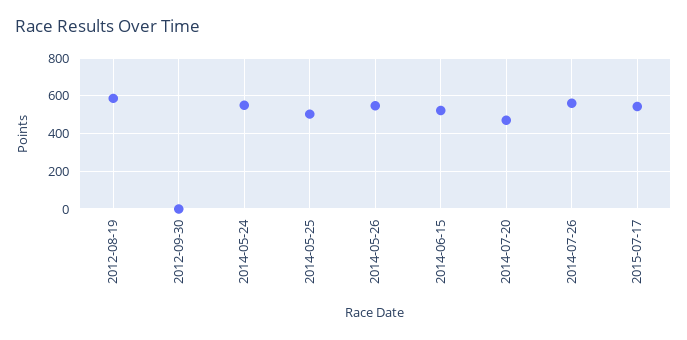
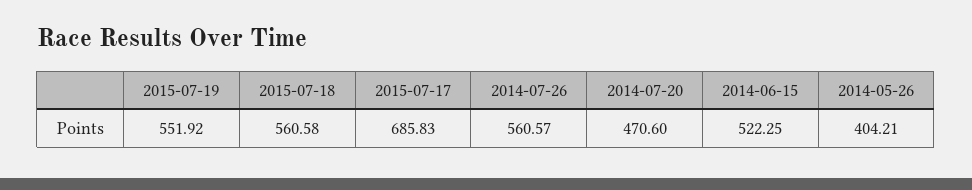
2012-08-19: 600 -> none
2012-09-30: 0 -> none
2014-05-24: 550 -> none
2014-05-25: 500 -> none
2014-05-26: 550 -> 404.21
2015-07-17: 550 -> 685.83
2015-07-19: none -> 551.92
2015-07-18: none -> 560.58

